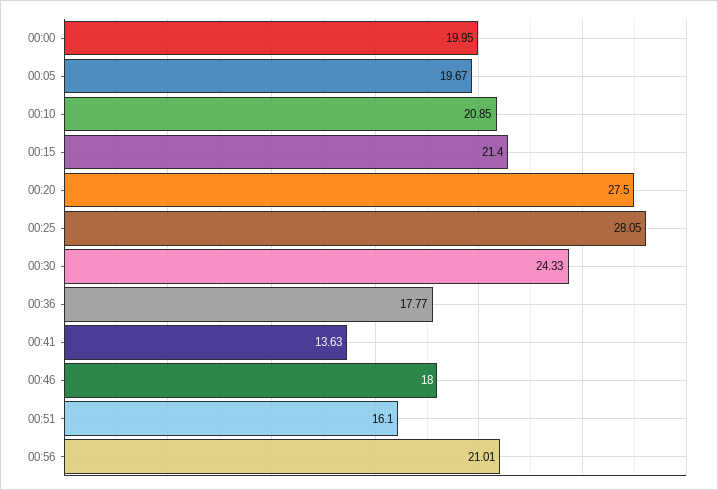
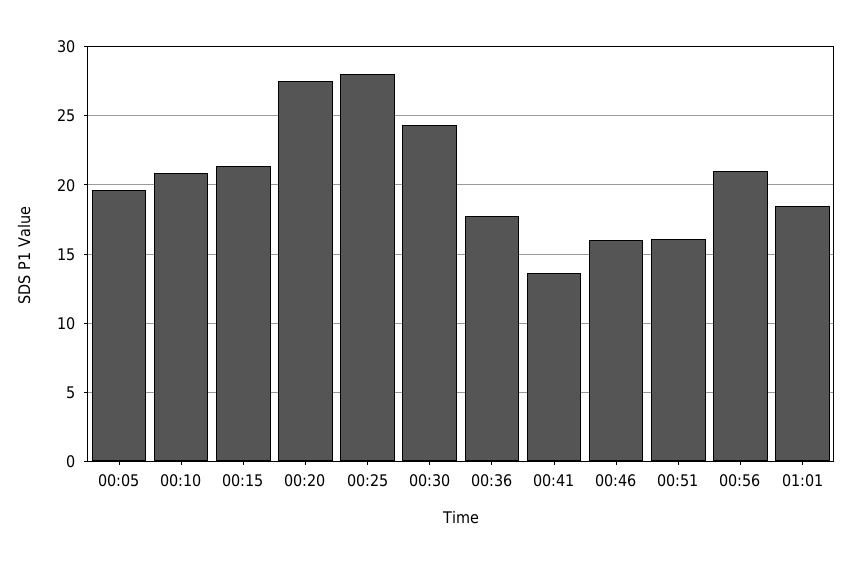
00:00: 19.95 -> none
00:46: 18 -> 16
01:01: none -> 18.5

